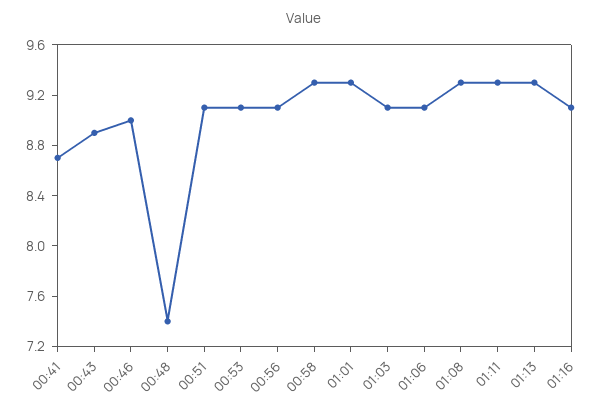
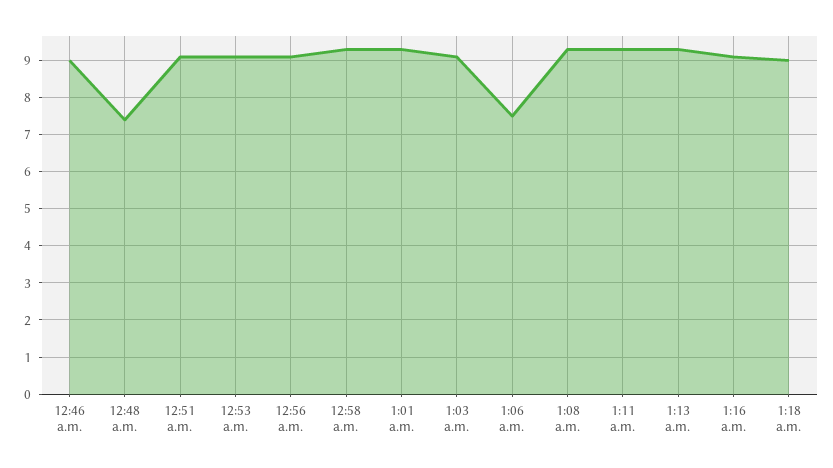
00:41: 8.7 -> none
00:43: 8.9 -> none
01:06: 9.1 -> 7.5
1:18 a.m.: none -> 9

